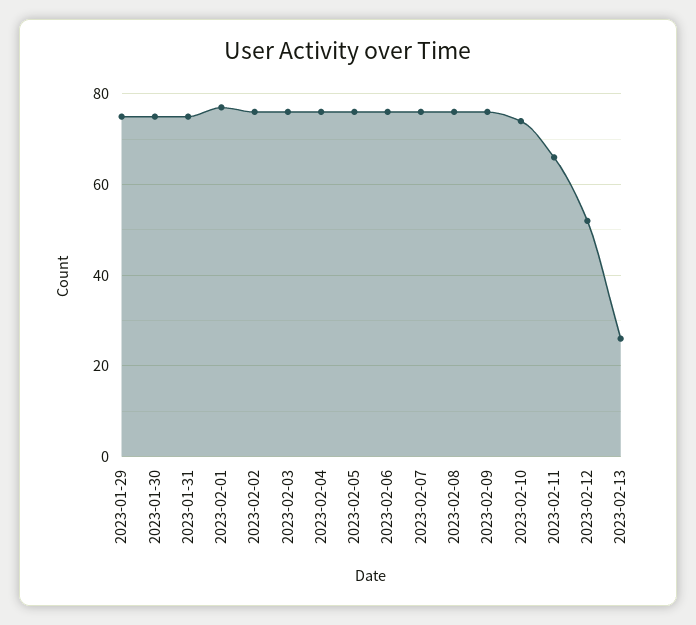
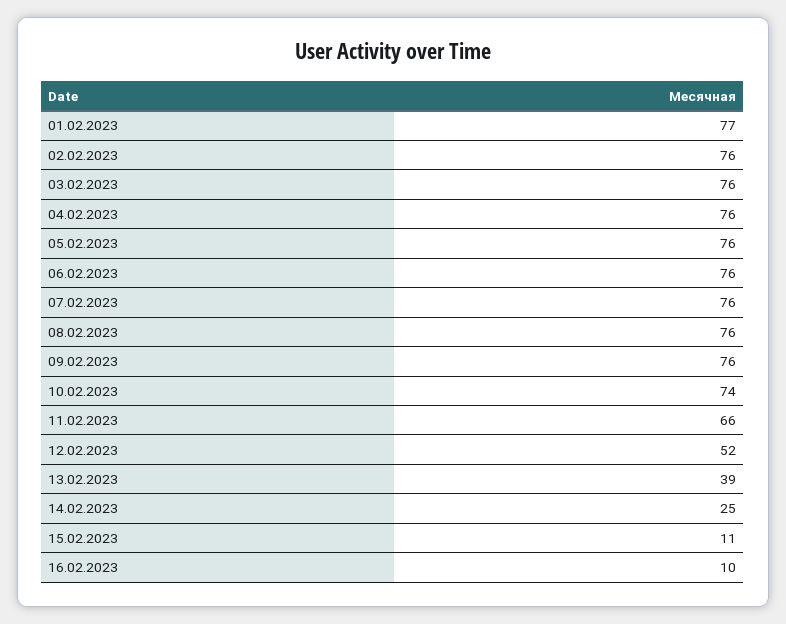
2023-01-29: 75 -> none
2023-01-30: 75 -> none
2023-01-31: 75 -> none
2023-02-13: 25 -> 39
14.02.2023: none -> 25
15.02.2023: none -> 11
16.02.2023: none -> 10

